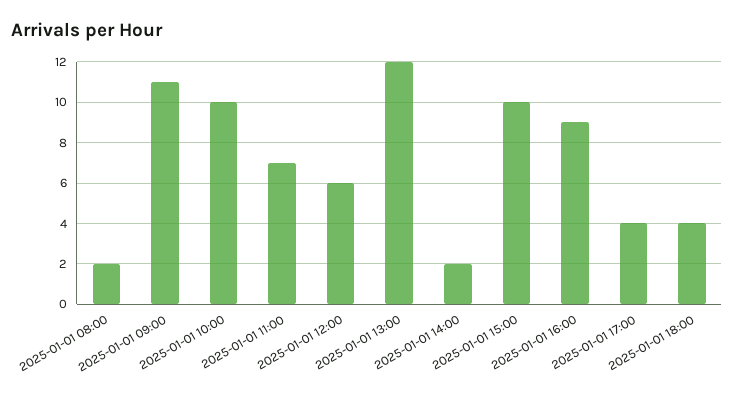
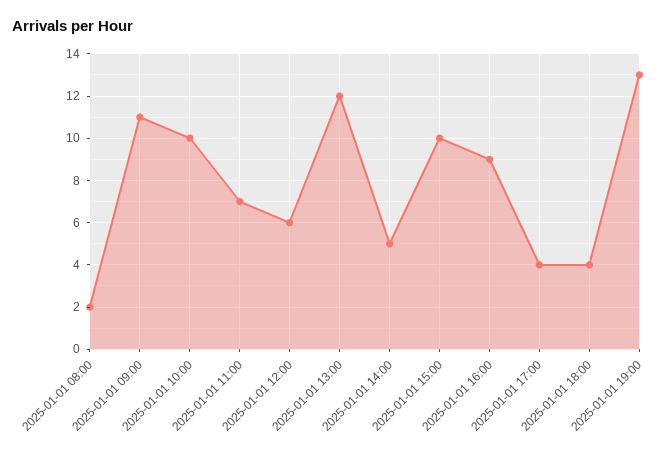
2025-01-01 14:00: 2 -> 5
2025-01-01 19:00: none -> 13

